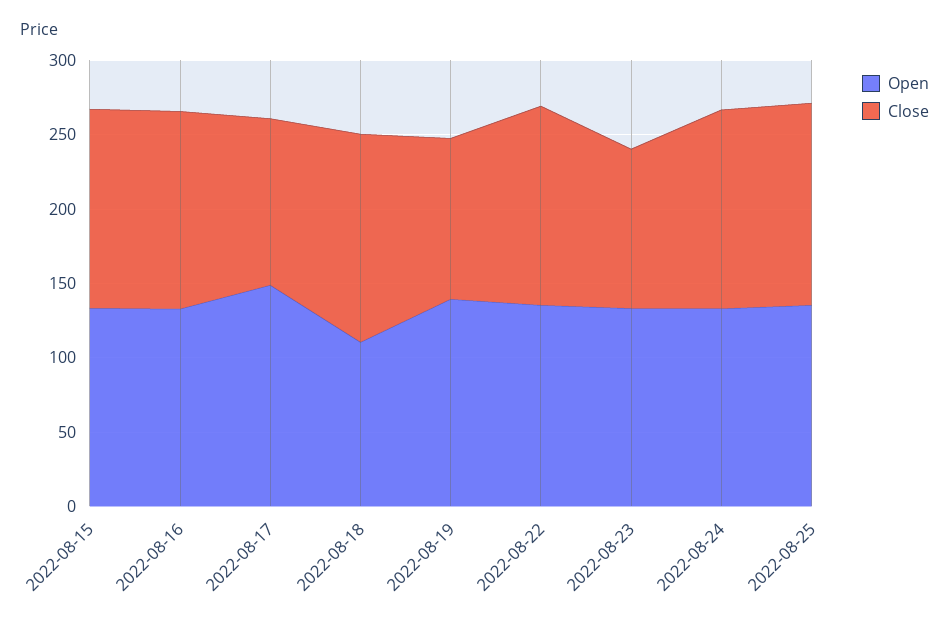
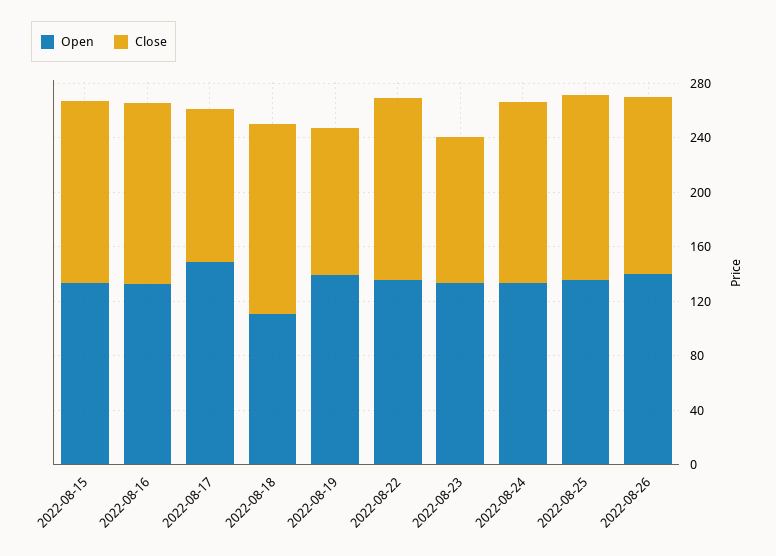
Open, 2022-08-26: none -> 140
Close, 2022-08-26: none -> 130

